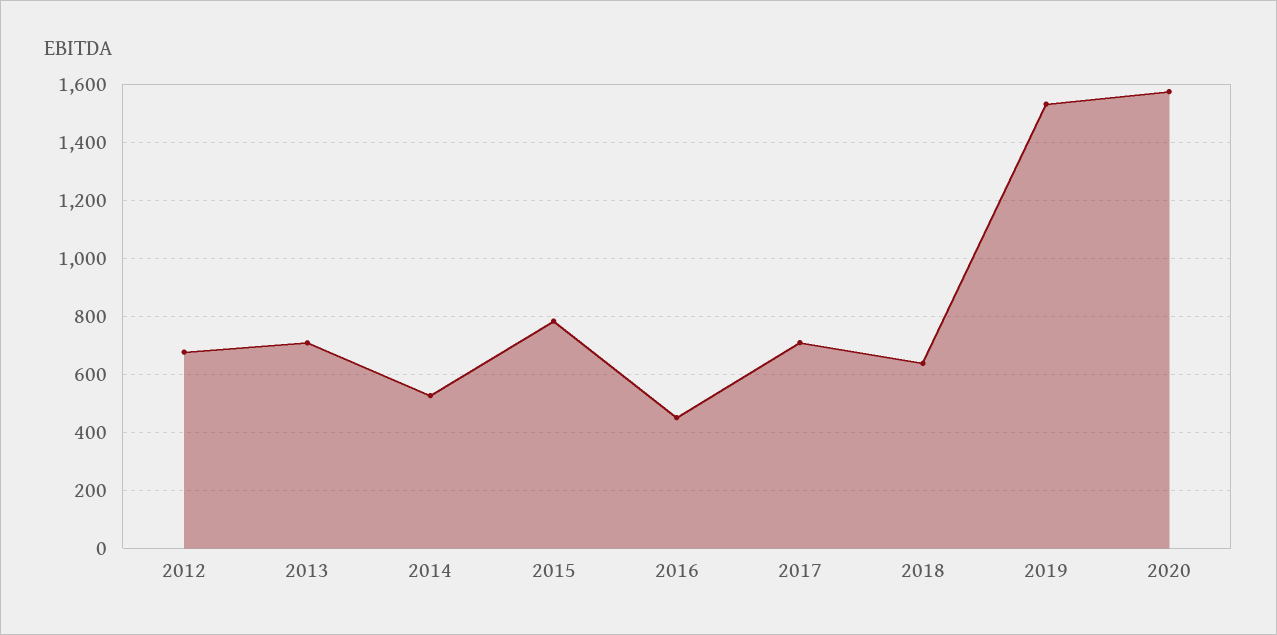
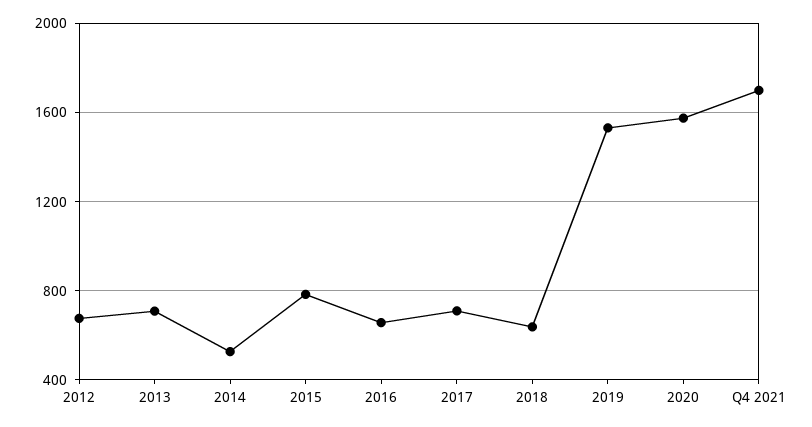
2016: 450 -> 650
Q4 2021: none -> 1700

